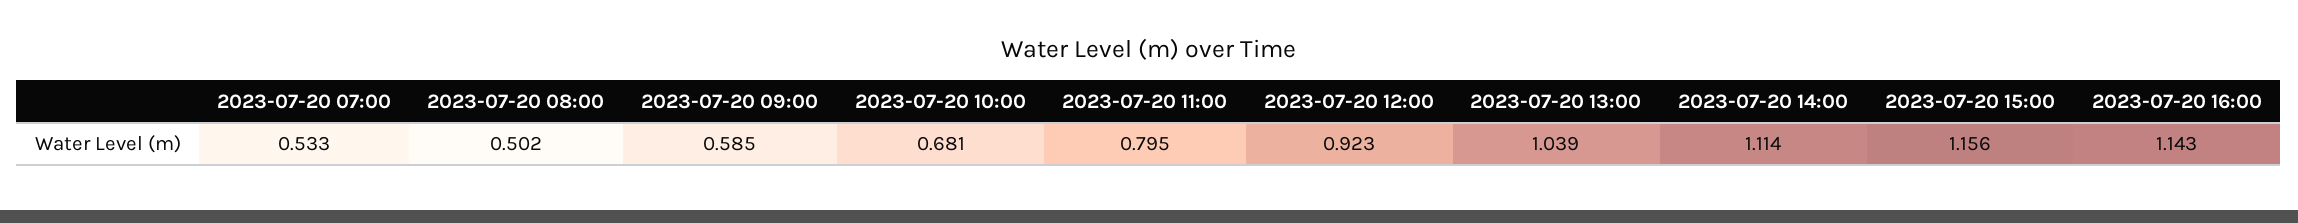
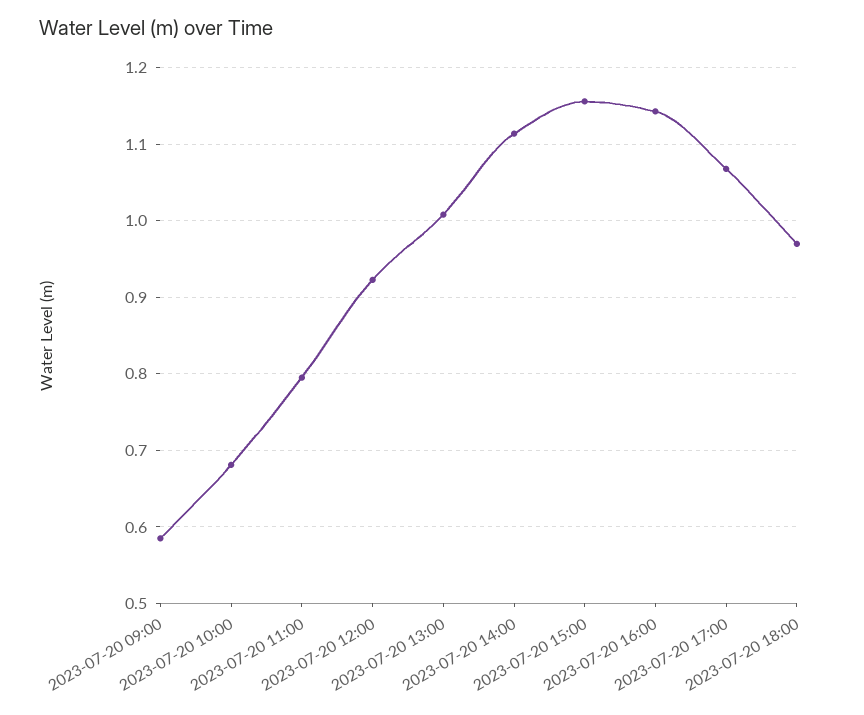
2023-07-20 07:00: 0.533 -> none
2023-07-20 08:00: 0.502 -> none
2023-07-20 13:00: 1.039 -> 1.01
2023-07-20 17:00: none -> 1.07
2023-07-20 18:00: none -> 0.97

